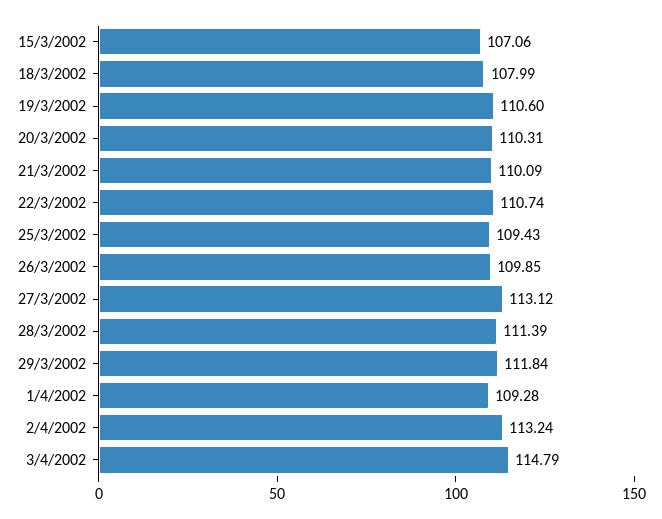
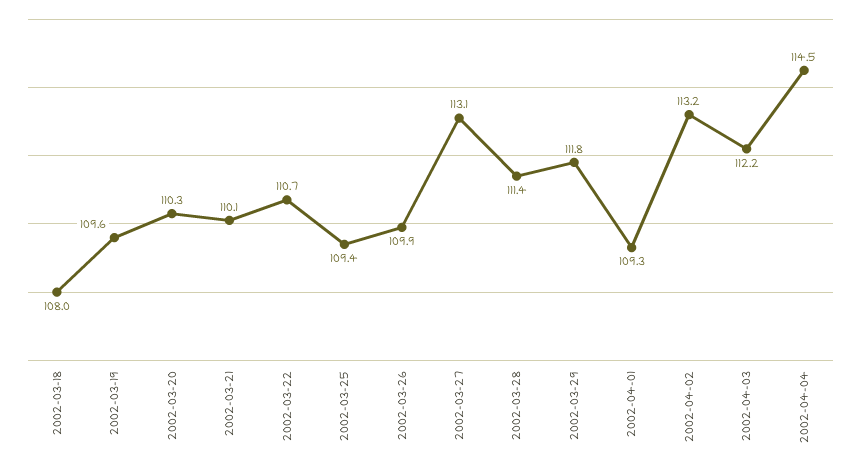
15/3/2002: 107.06 -> none
19/3/2002: 110.6 -> 109.6
3/4/2002: 114.79 -> 112.2
2002-04-04: none -> 114.5

